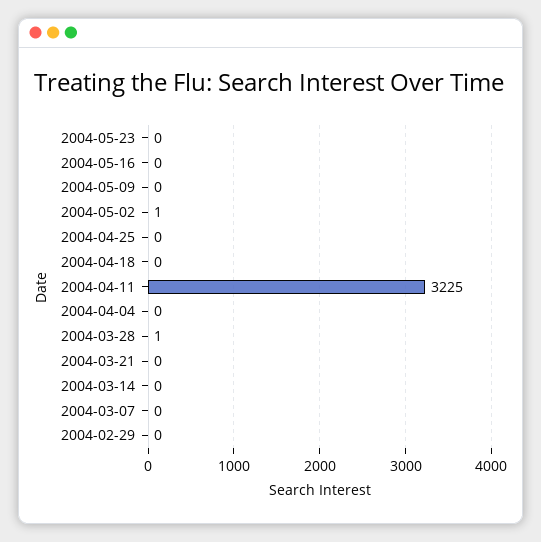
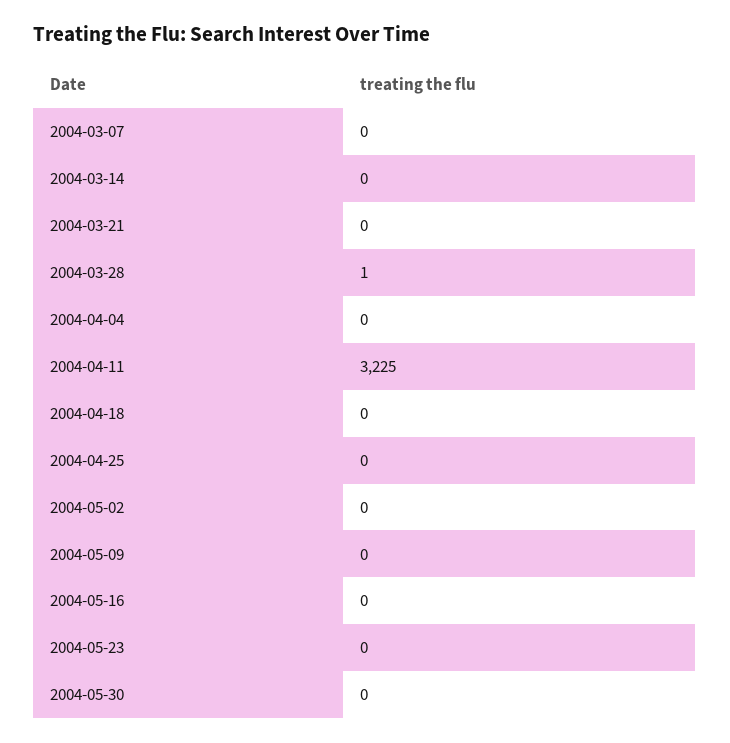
2004-05-02: 1 -> 0
2004-02-29: 0 -> none
2004-05-30: none -> 0

